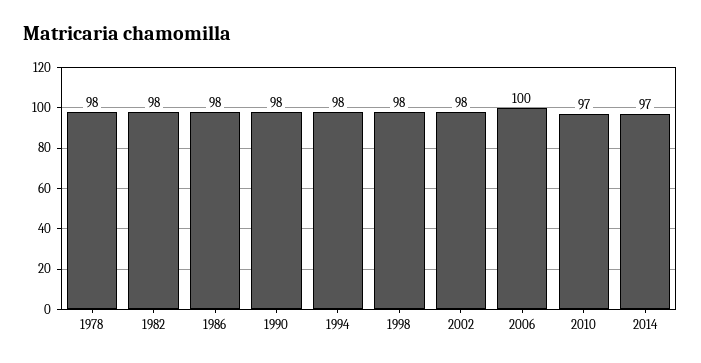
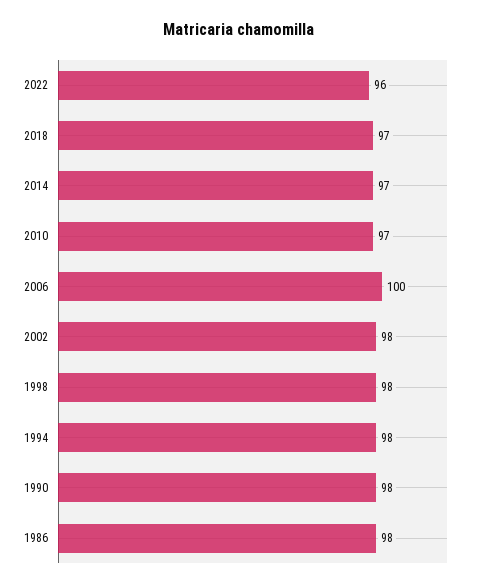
1978: 98 -> none
1982: 98 -> none
2022: none -> 96
2018: none -> 97

